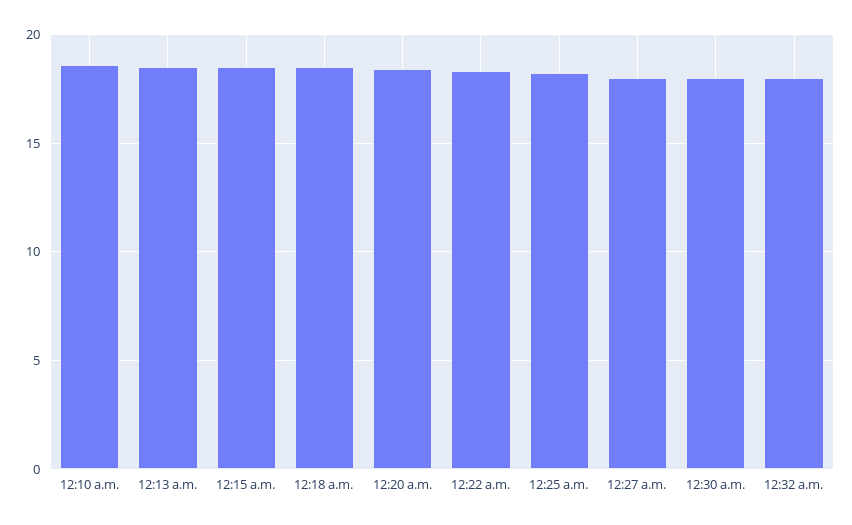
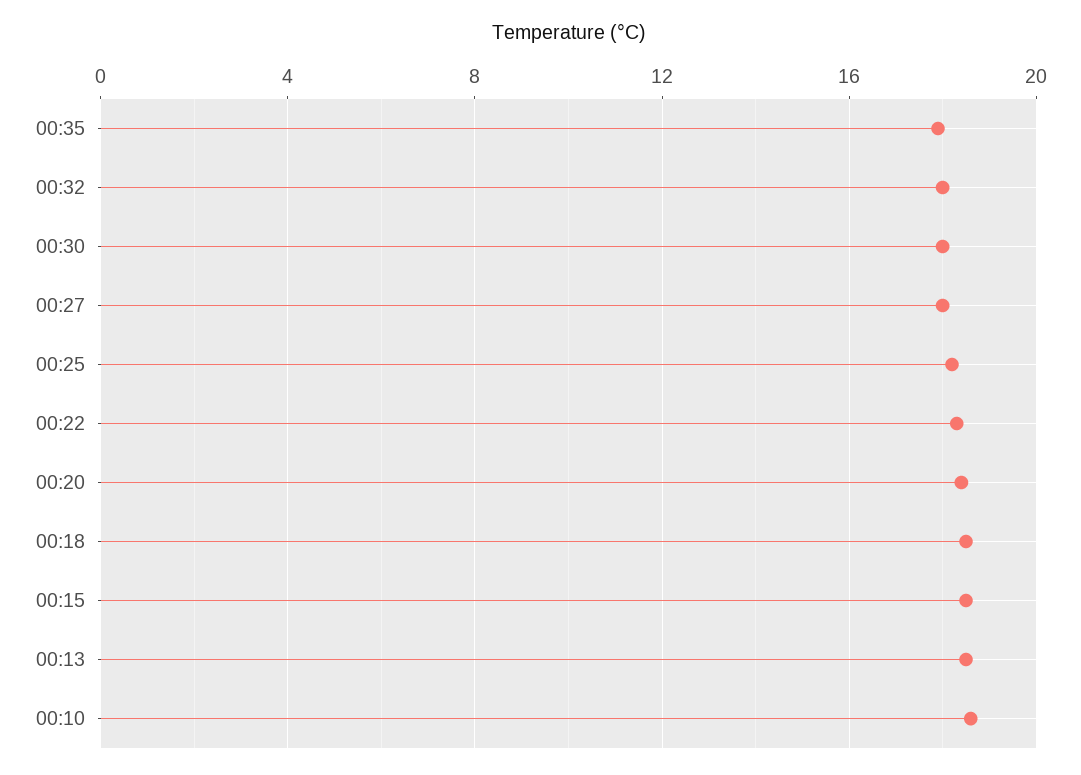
00:35: none -> 18

